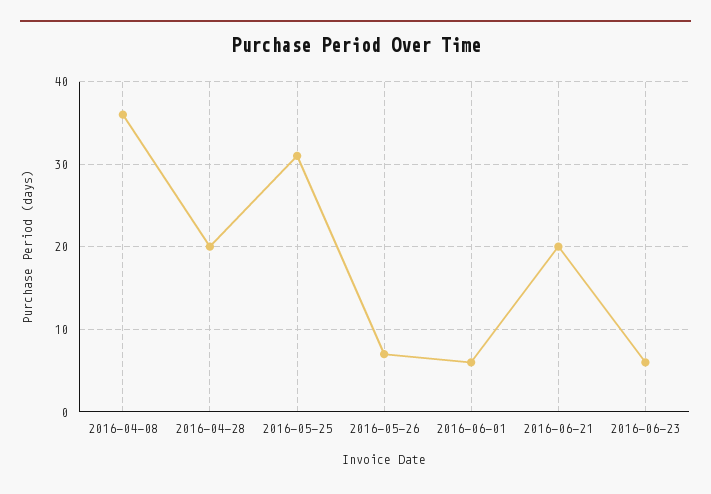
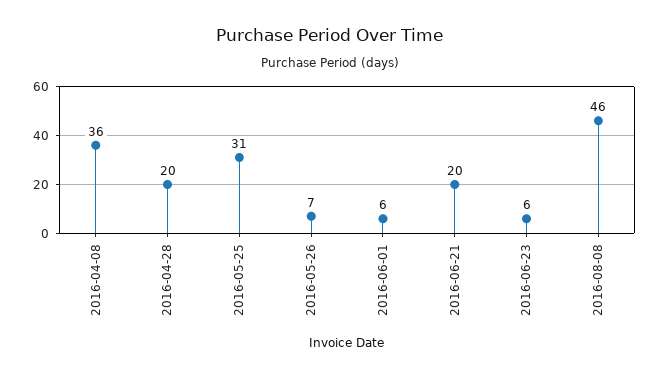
2016-08-08: none -> 46

